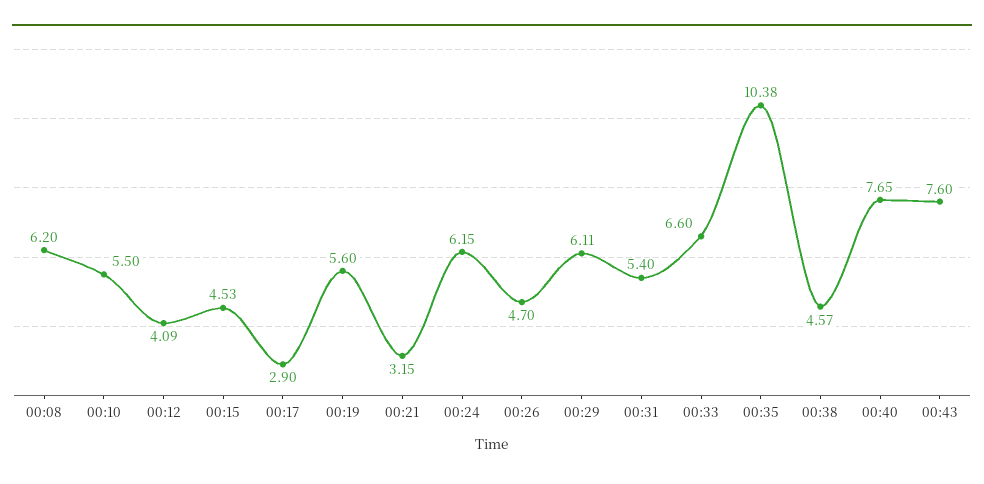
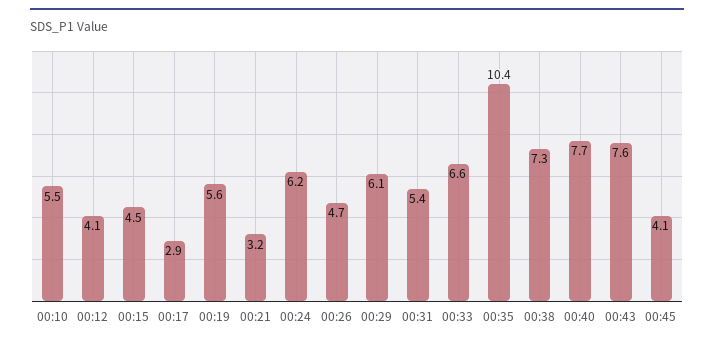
00:08: 6.2 -> none
00:38: 4.57 -> 7.3
00:45: none -> 4.1

